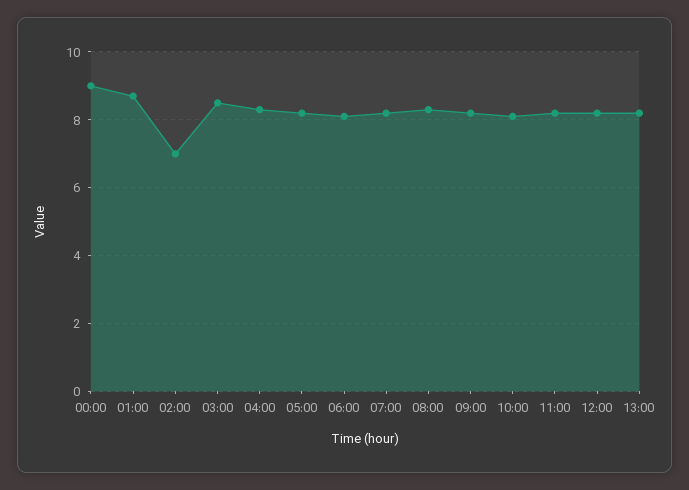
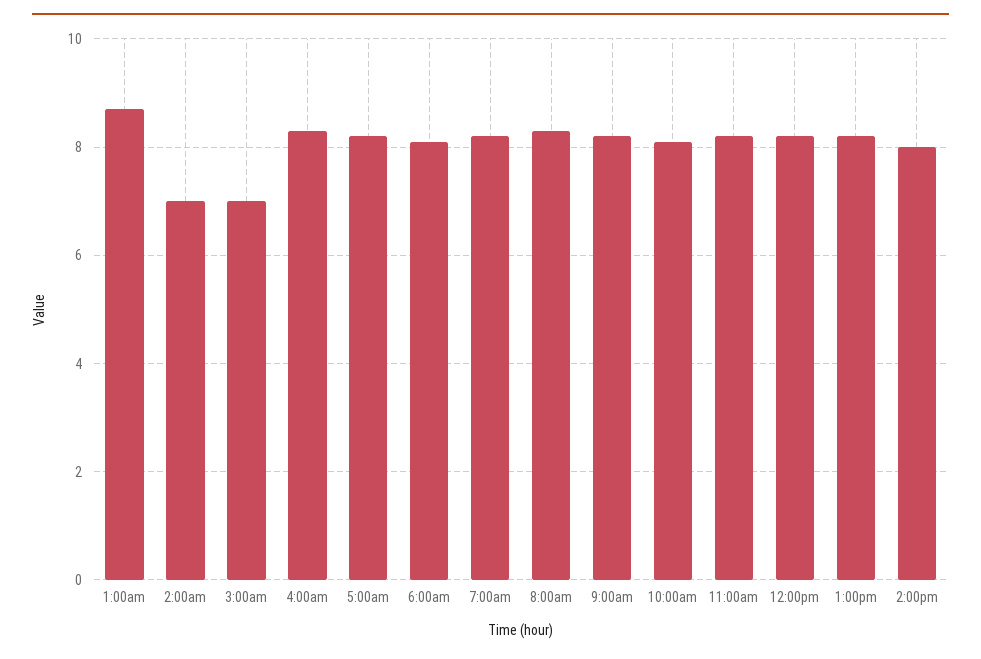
00:00: 9 -> none
03:00: 8.5 -> 7
2:00pm: none -> 8

